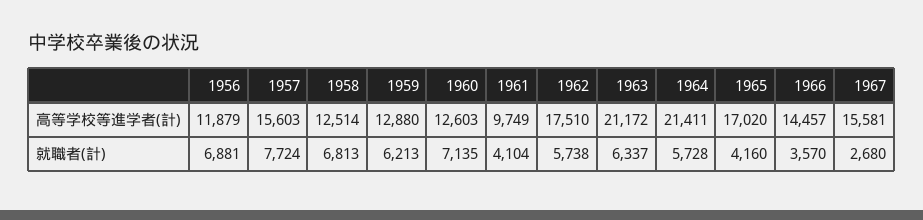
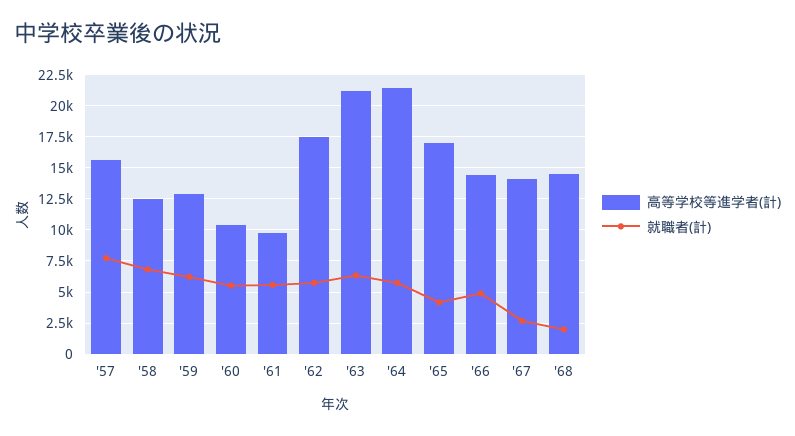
高等学校等進学者(計), 1956: 11879 -> none
高等学校等進学者(計), 1960: 12603 -> 10500
高等学校等進学者(計), 1967: 15581 -> 14000
就職者(計), 1956: 6881 -> none
就職者(計), 1960: 7135 -> 5500
就職者(計), 1961: 4104 -> 5500
就職者(計), 1966: 3570 -> 5000
高等学校等進学者(計), '68: none -> 14500
就職者(計), '68: none -> 2000

